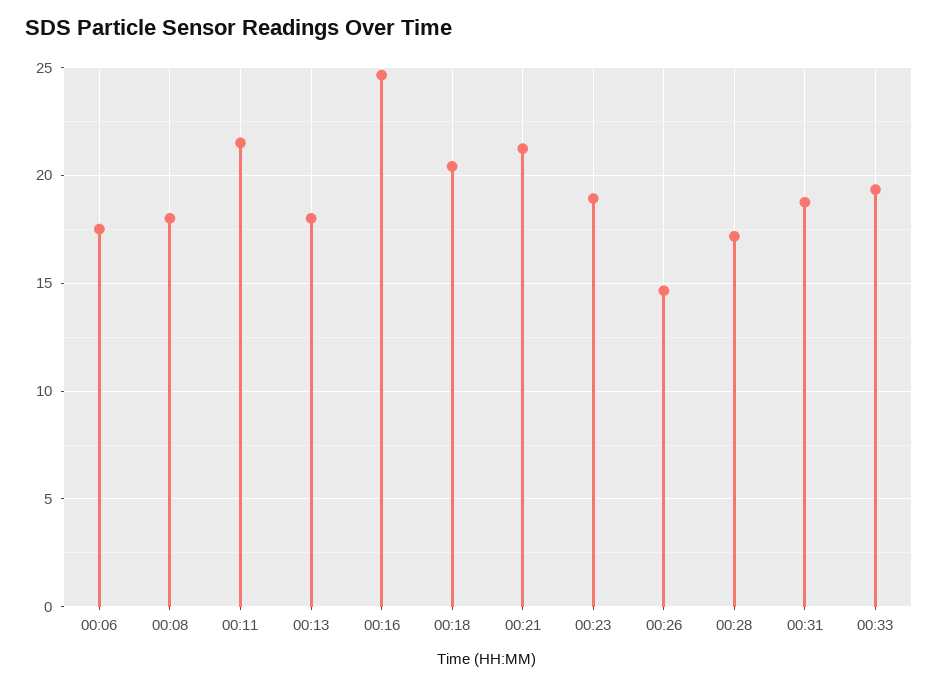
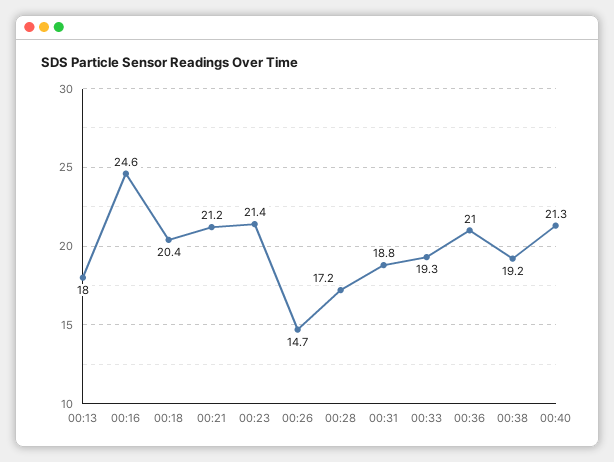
00:06: 17.5 -> none
00:08: 18 -> none
00:11: 21.5 -> none
00:23: 19 -> 21.4
00:36: none -> 21
00:38: none -> 19.2
00:40: none -> 21.3

